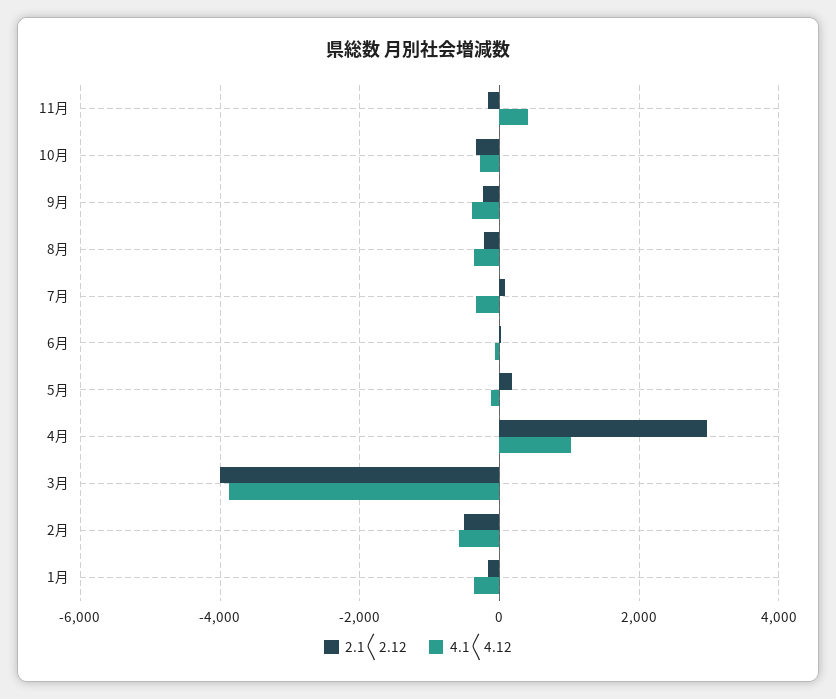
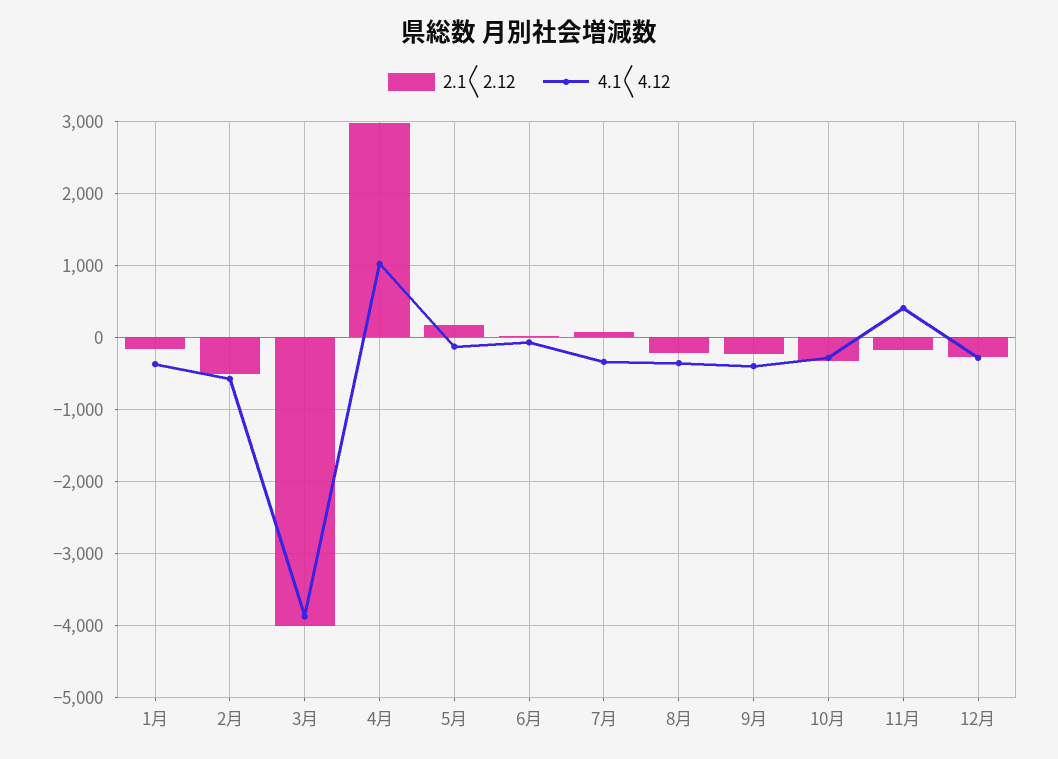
2.1〱2.12, 12月: none -> -300
4.1〱4.12, 12月: none -> -300

